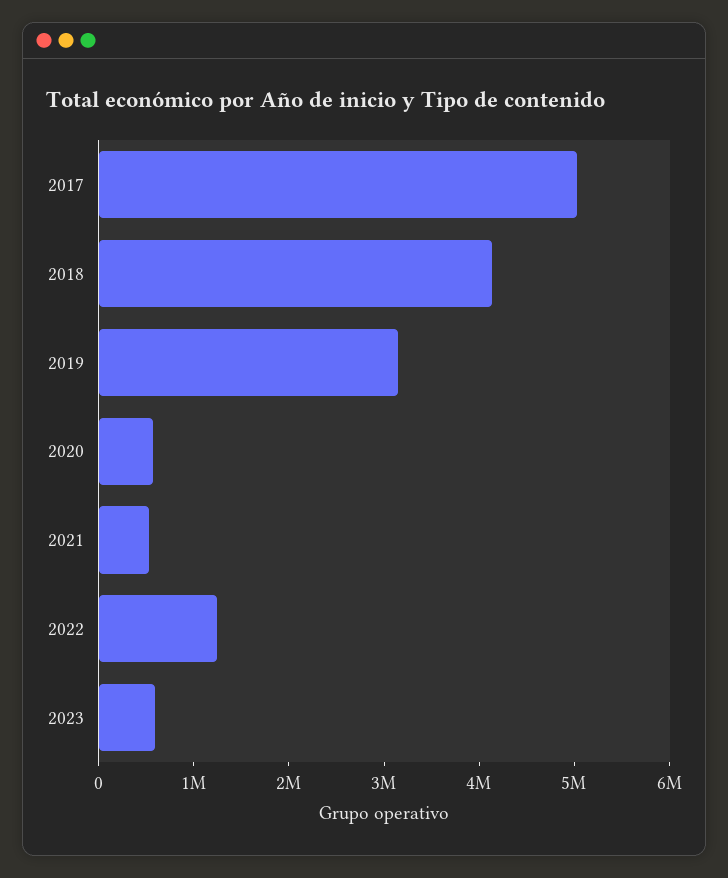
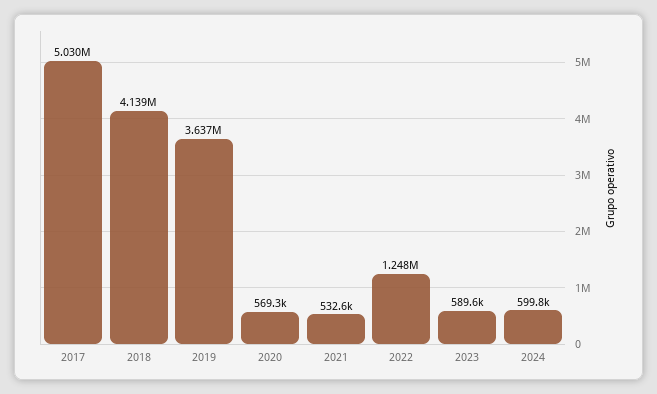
2019: 3200000 -> 3637000
2024: none -> 599800

